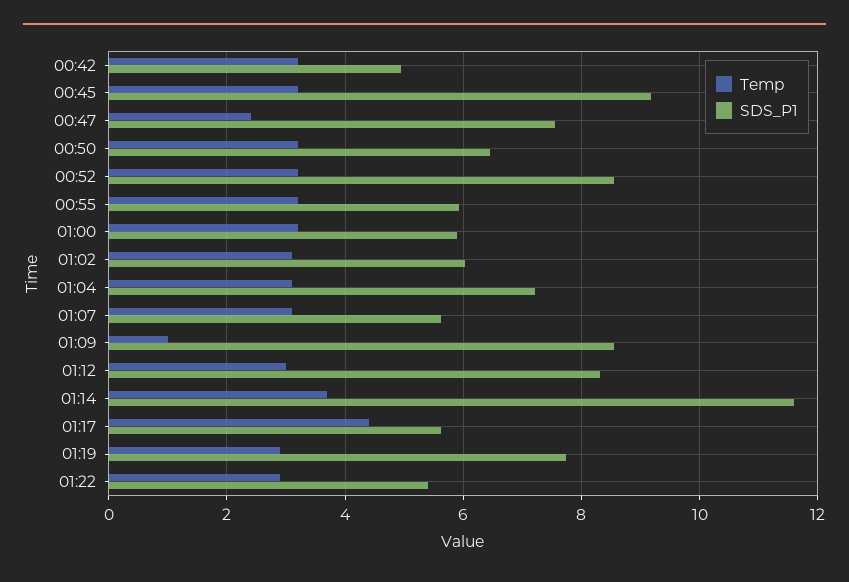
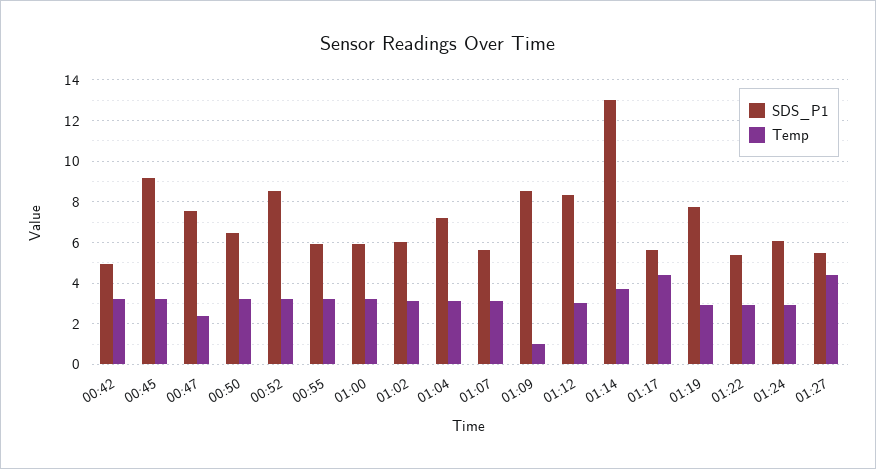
SDS_P1, 01:14: 11.6 -> 13
SDS_P1, 01:24: none -> 6
Temp, 01:24: none -> 3
SDS_P1, 01:27: none -> 5.5
Temp, 01:27: none -> 4.5

